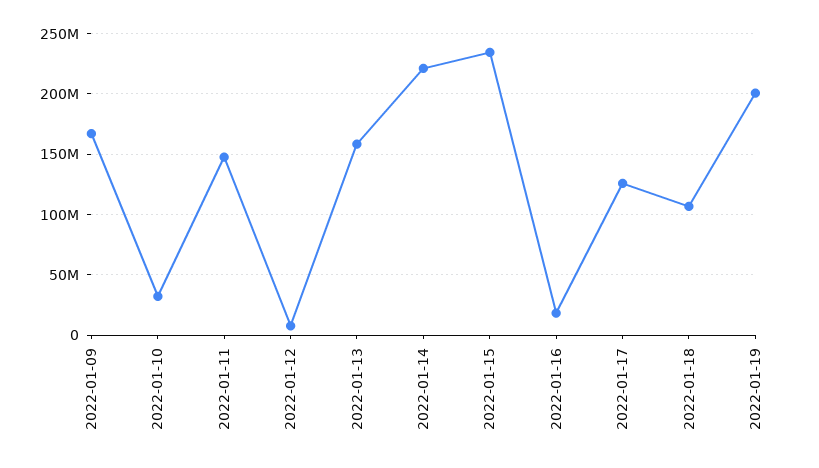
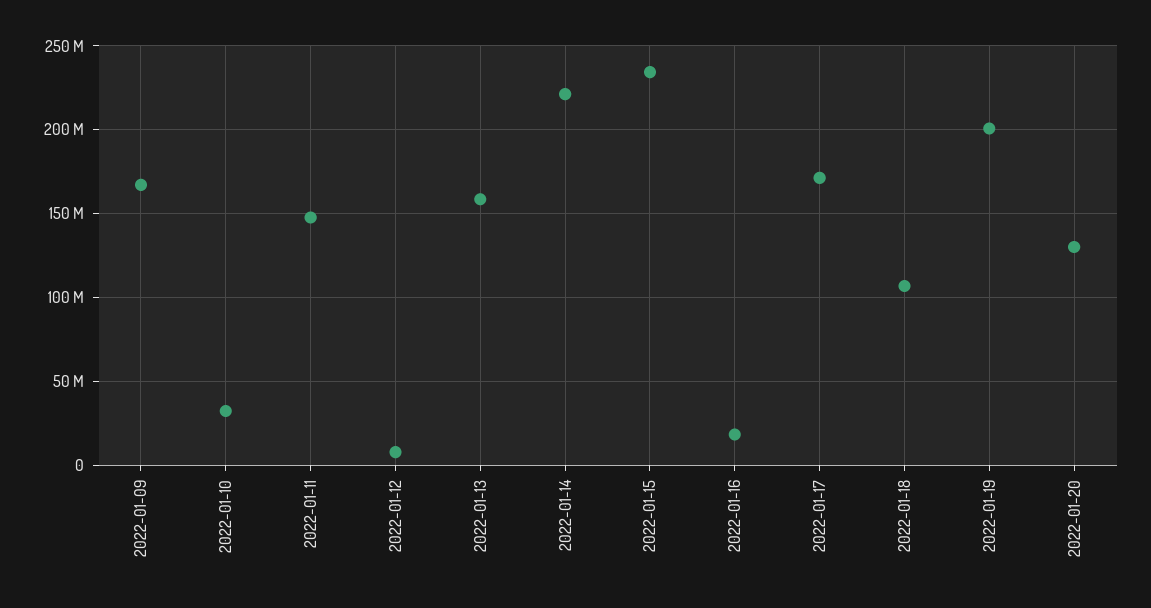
2022-01-17: 125000000 -> 170000000
2022-01-20: none -> 130000000

